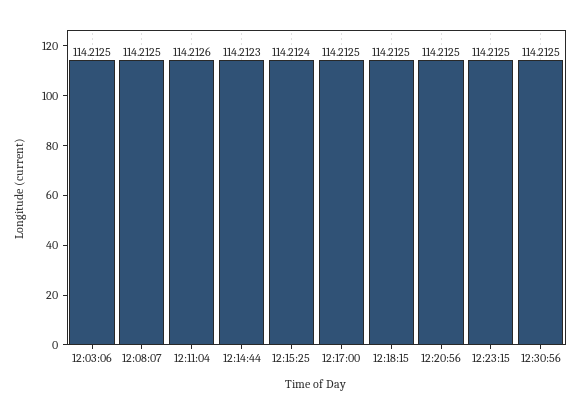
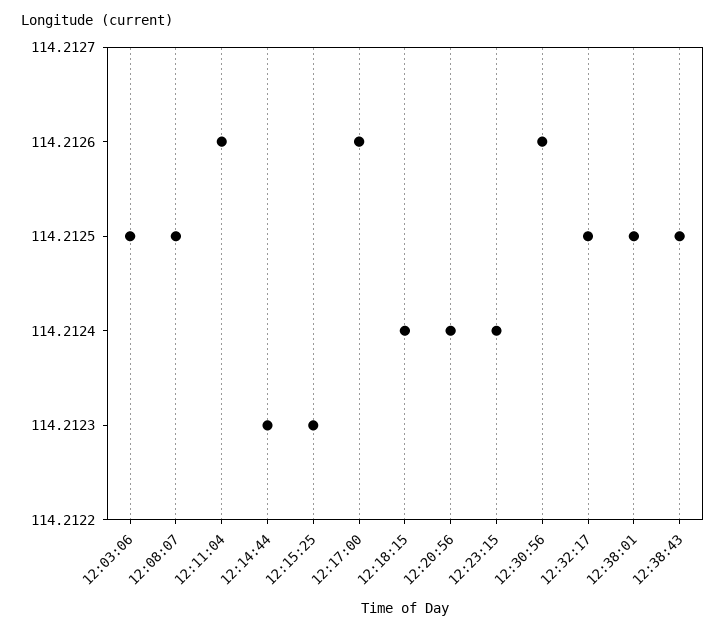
12:15:25: 114.2124 -> 114.2123
12:17:00: 114.2125 -> 114.2126
12:18:15: 114.2125 -> 114.2124
12:20:56: 114.2125 -> 114.2124
12:23:15: 114.2125 -> 114.2124
12:30:56: 114.2125 -> 114.2126
12:32:17: none -> 114.2125
12:38:01: none -> 114.2125
12:38:43: none -> 114.2125

